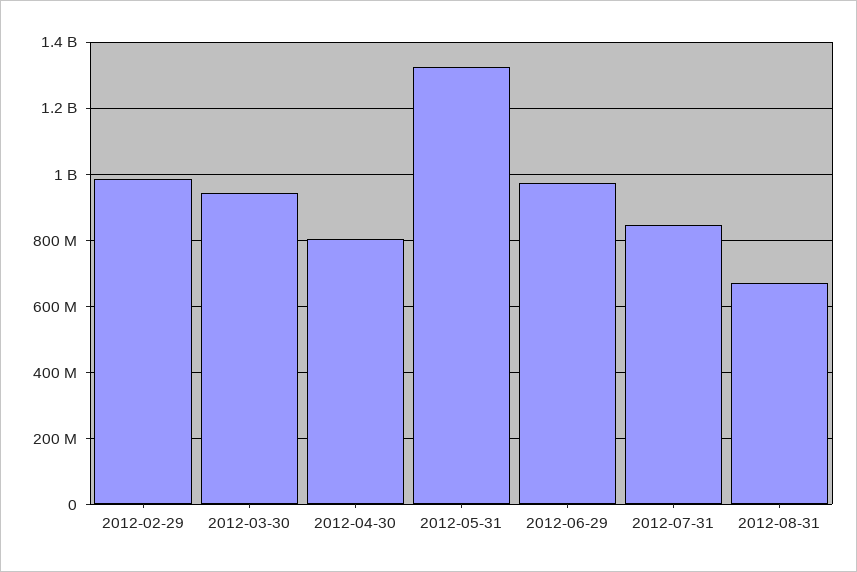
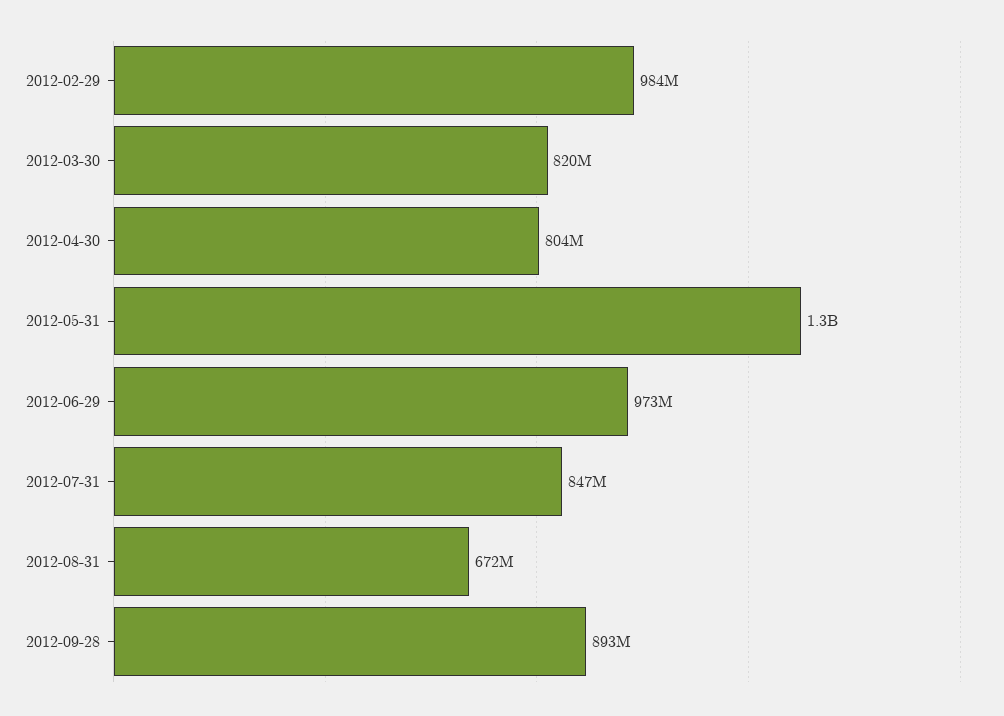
2012-03-30: 940000000 -> 820000000
2012-09-28: none -> 893000000

